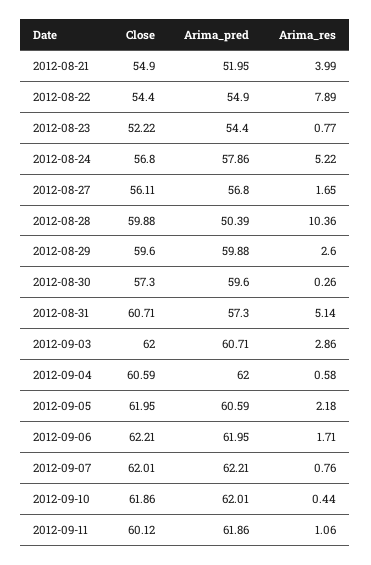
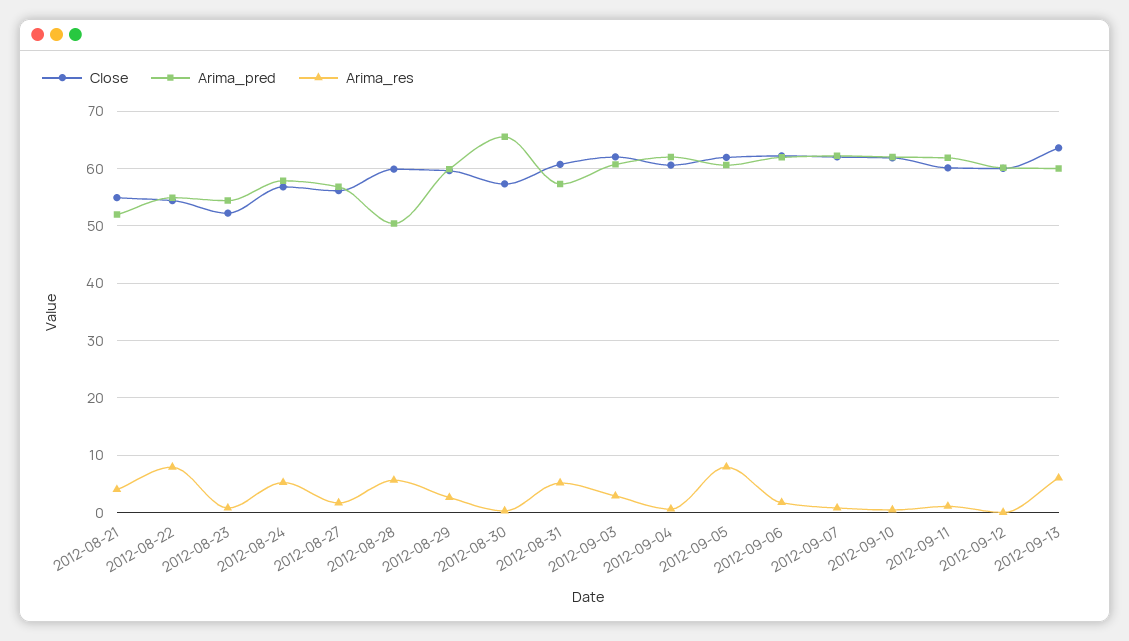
Arima_res, 2012-08-28: 10.36 -> 6
Arima_pred, 2012-08-30: 59.6 -> 66
Arima_res, 2012-09-05: 2.18 -> 8
Close, 2012-09-12: none -> 60
Arima_pred, 2012-09-12: none -> 60
Arima_res, 2012-09-12: none -> 0
Close, 2012-09-13: none -> 64
Arima_pred, 2012-09-13: none -> 60
Arima_res, 2012-09-13: none -> 6

